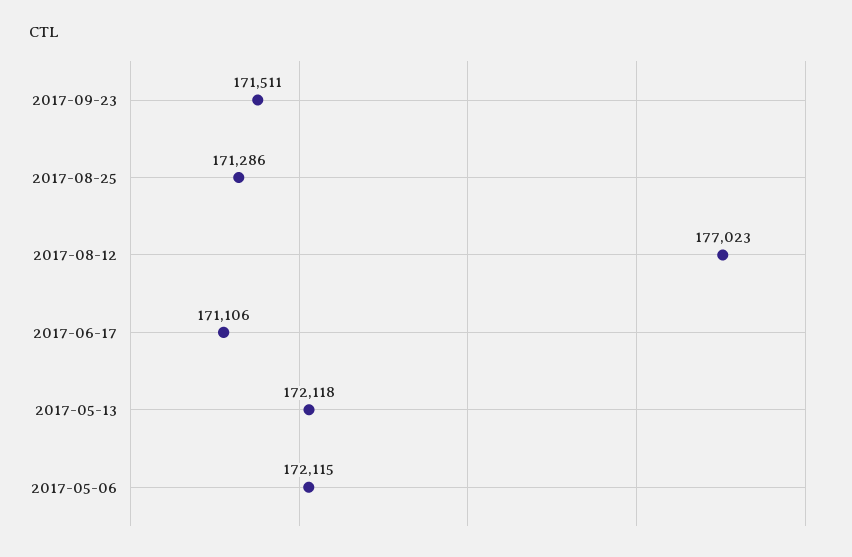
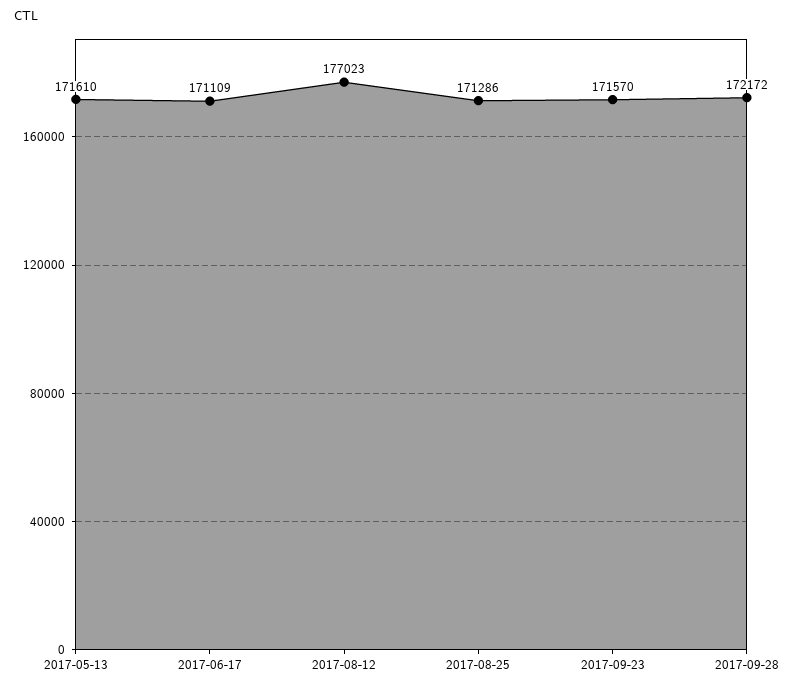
2017-09-23: 171511 -> 171570
2017-06-17: 171106 -> 171109
2017-05-13: 172118 -> 171610
2017-05-06: 172115 -> none
2017-09-28: none -> 172172

